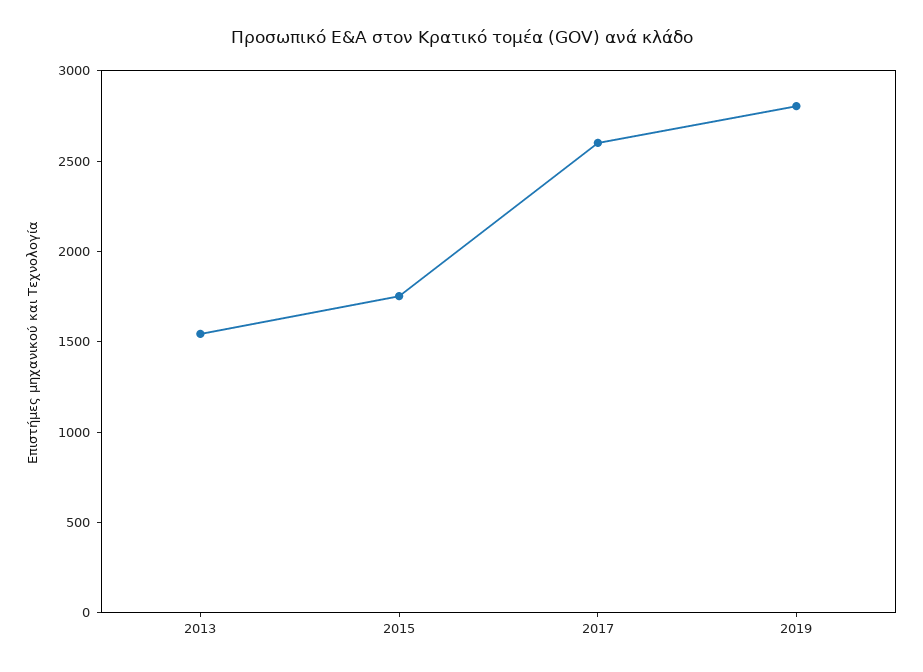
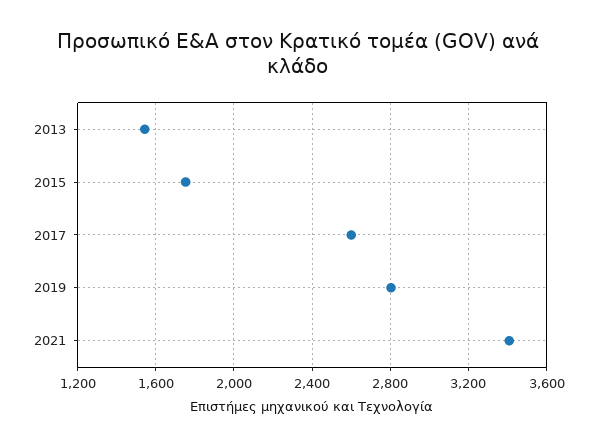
2021: none -> 3400

